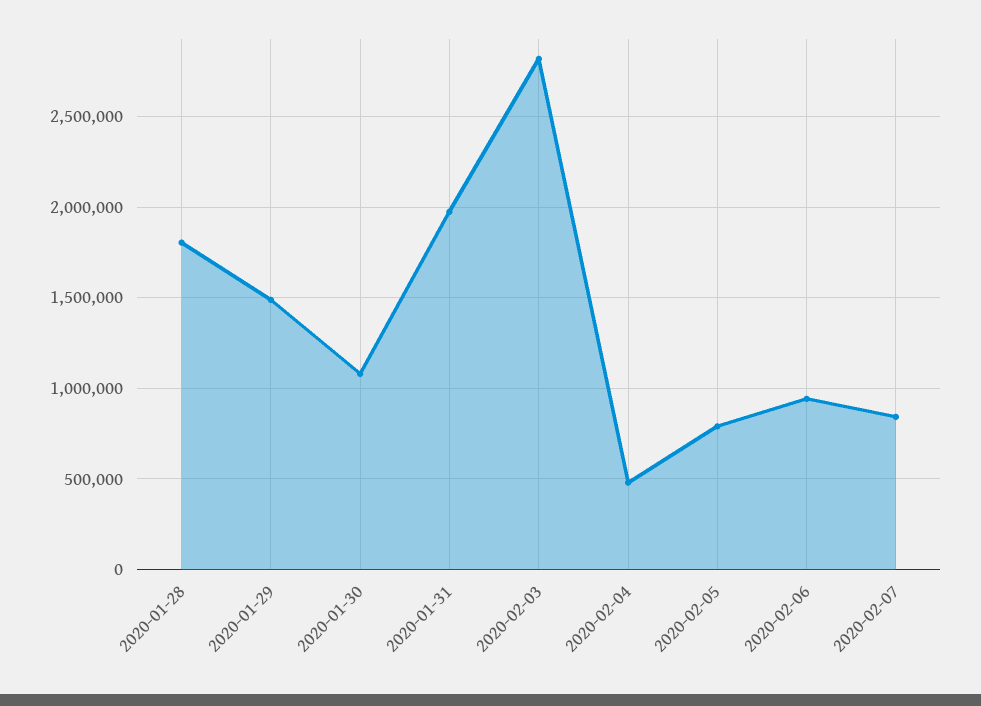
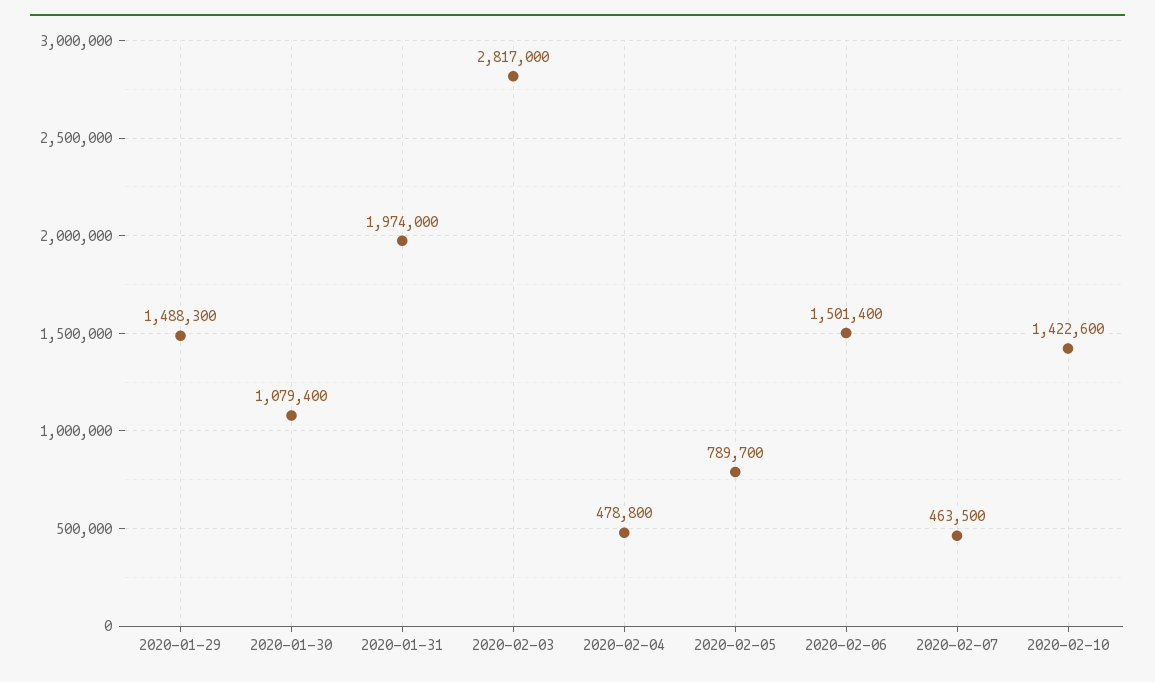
2020-01-28: 1800000 -> none
2020-02-06: 950000 -> 1501400
2020-02-07: 850000 -> 463500
2020-02-10: none -> 1422600

